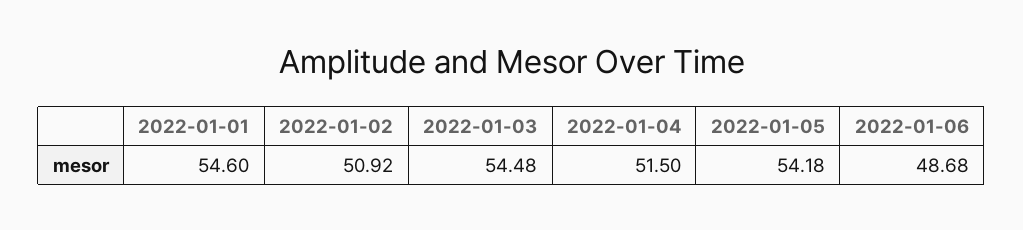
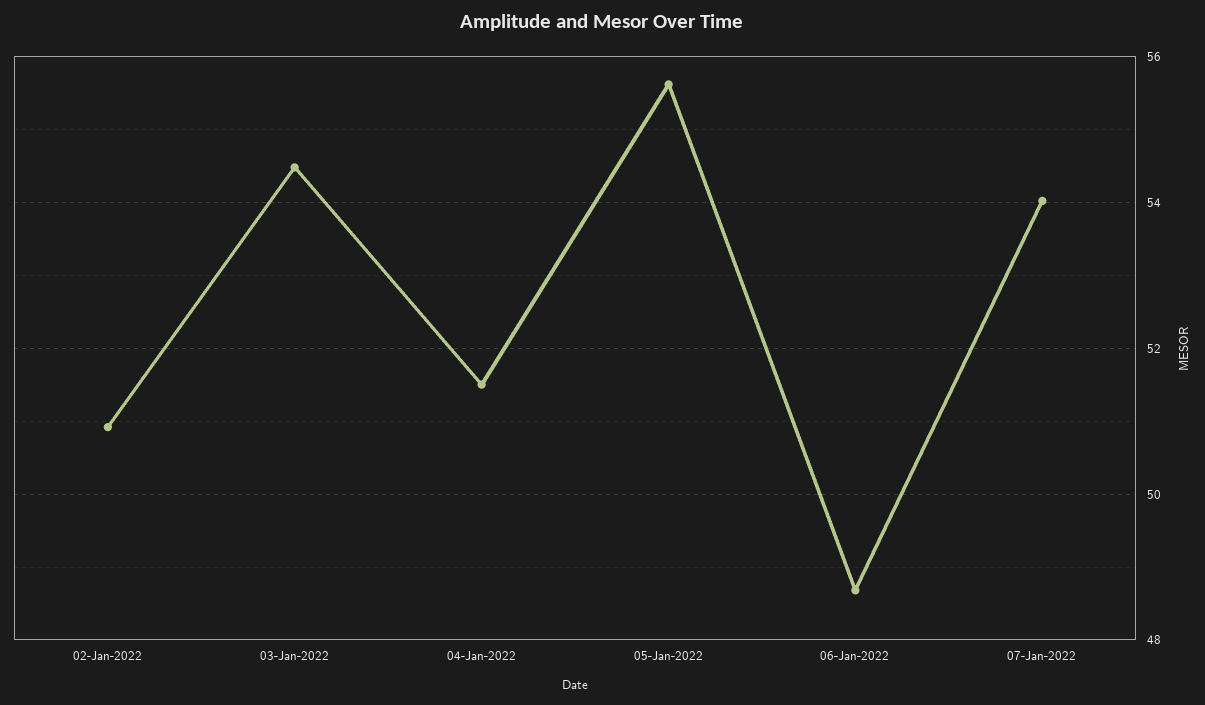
2022-01-01: 54.6 -> none
2022-01-05: 54.18 -> 55.6
07-Jan-2022: none -> 54

